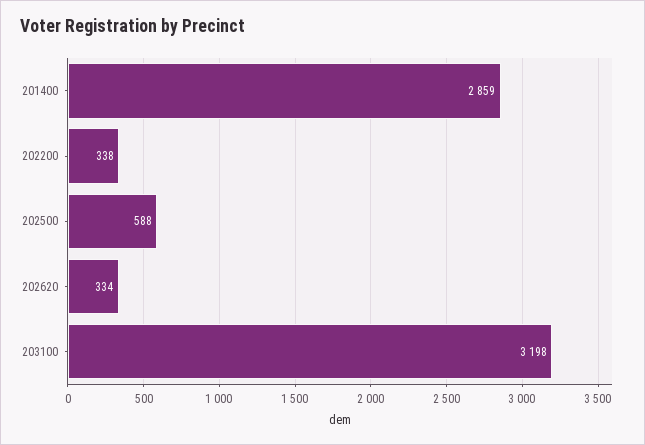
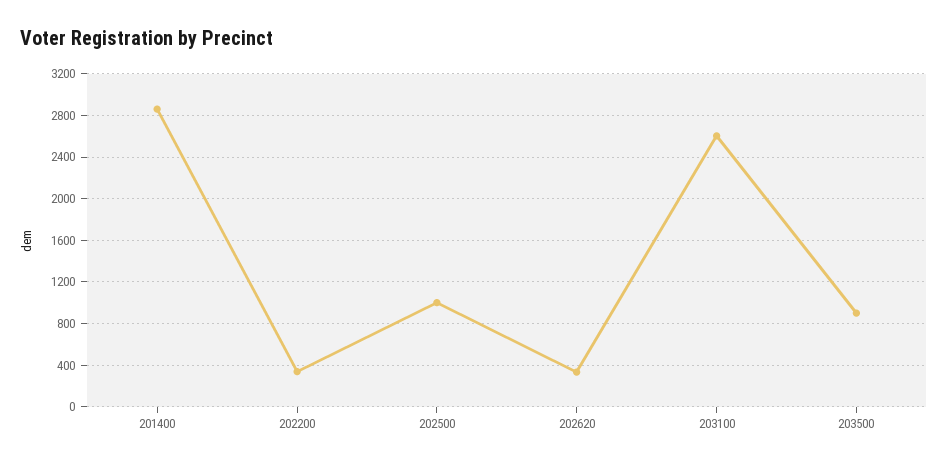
202500: 588 -> 1000
203100: 3198 -> 2600
203500: none -> 900

